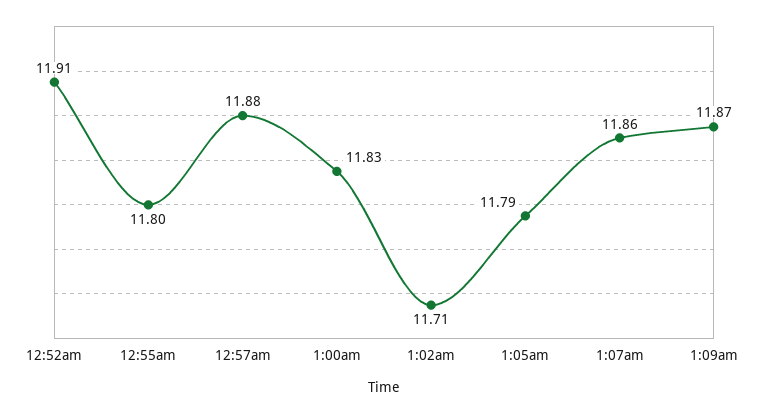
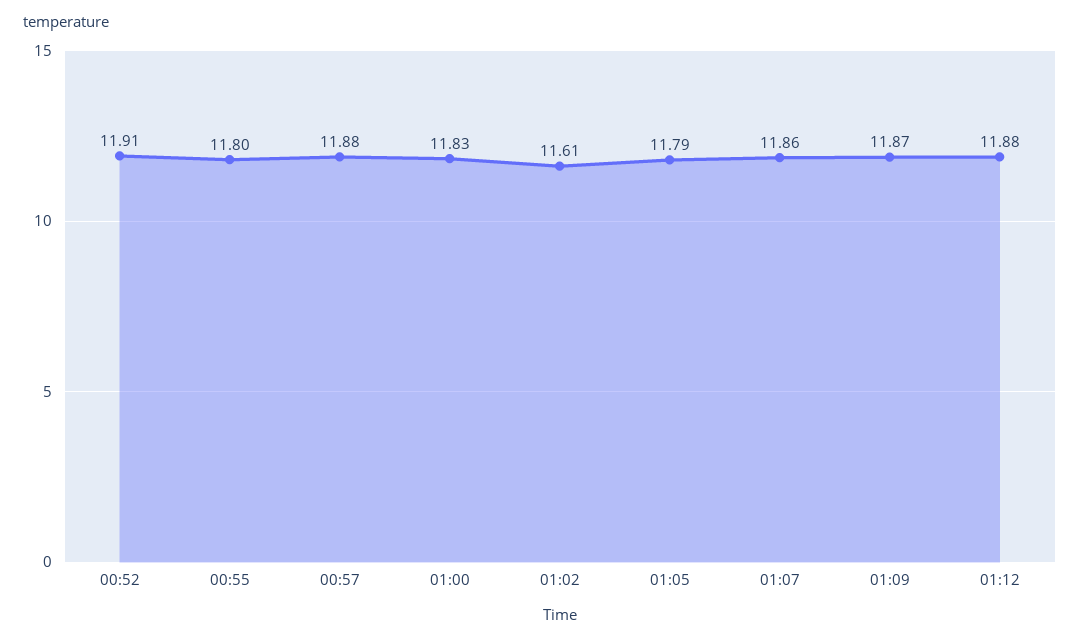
1:02am: 11.71 -> 11.61
01:12: none -> 11.88

